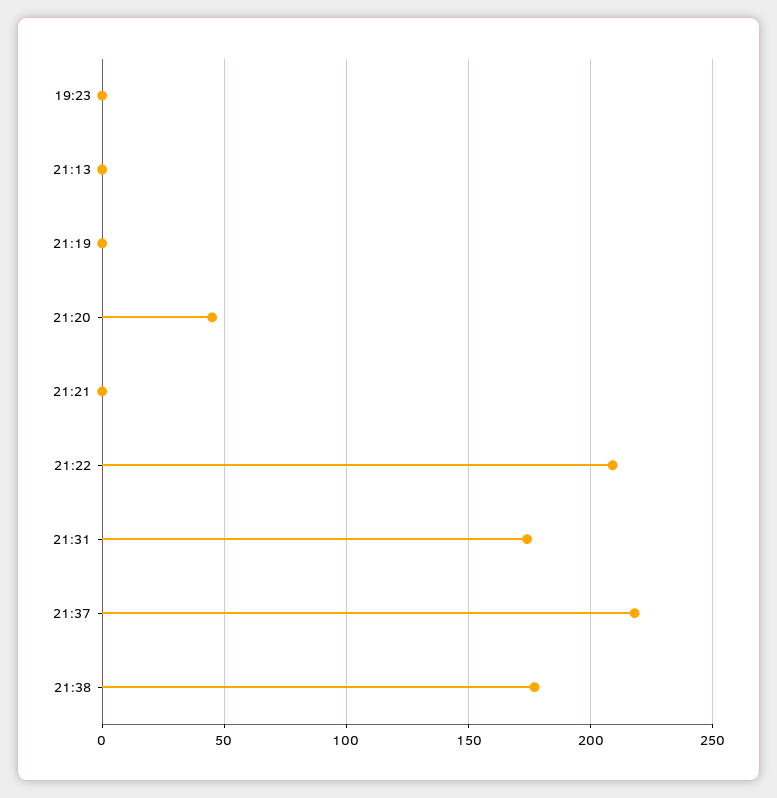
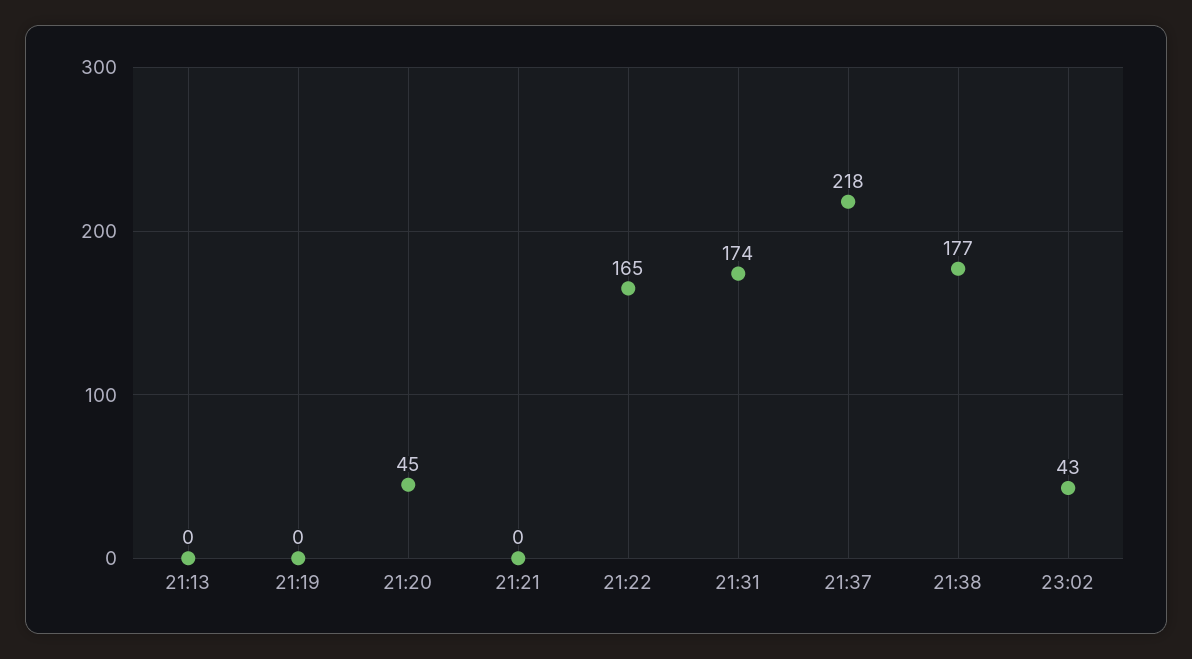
19:23: 0 -> none
21:22: 210 -> 165
23:02: none -> 43

